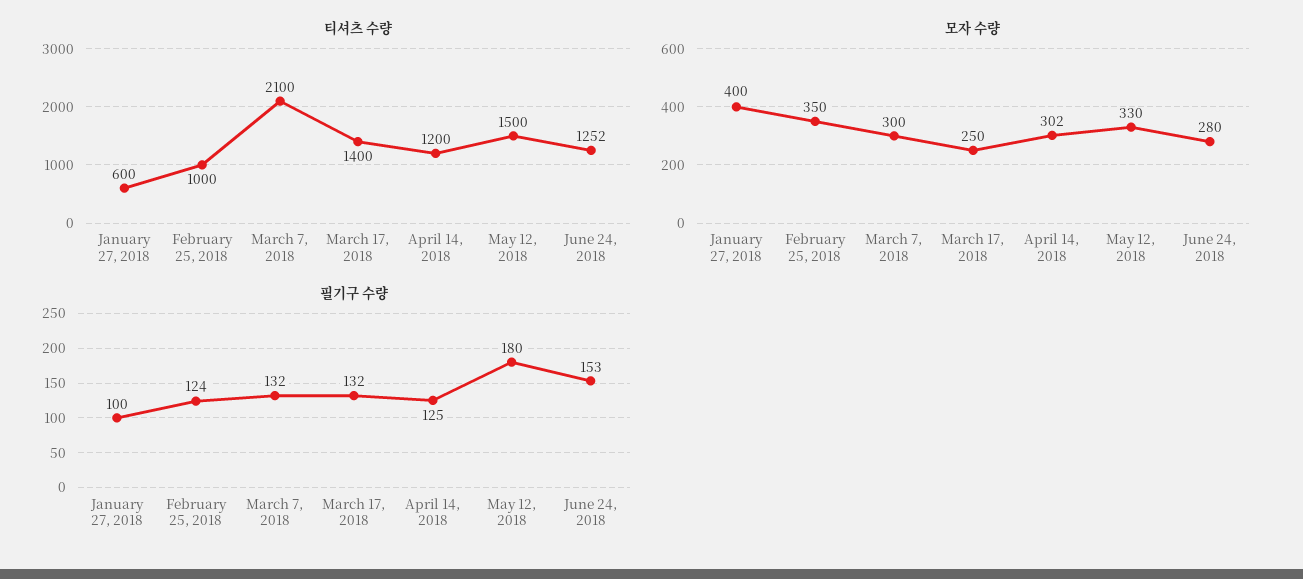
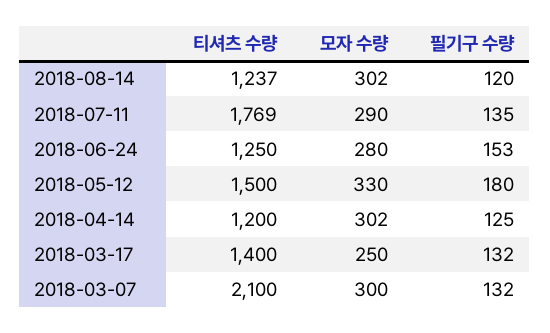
티셔츠 수량, January 27, 2018: 600 -> none
티셔츠 수량, February 25, 2018: 1000 -> none
티셔츠 수량, June 24, 2018: 1252 -> 1250
모자 수량, January 27, 2018: 400 -> none
모자 수량, February 25, 2018: 350 -> none
필기구 수량, January 27, 2018: 100 -> none
필기구 수량, February 25, 2018: 124 -> none
티셔츠 수량, 2018-08-14: none -> 1237
모자 수량, 2018-08-14: none -> 302
필기구 수량, 2018-08-14: none -> 120
티셔츠 수량, 2018-07-11: none -> 1769
모자 수량, 2018-07-11: none -> 290
필기구 수량, 2018-07-11: none -> 135

